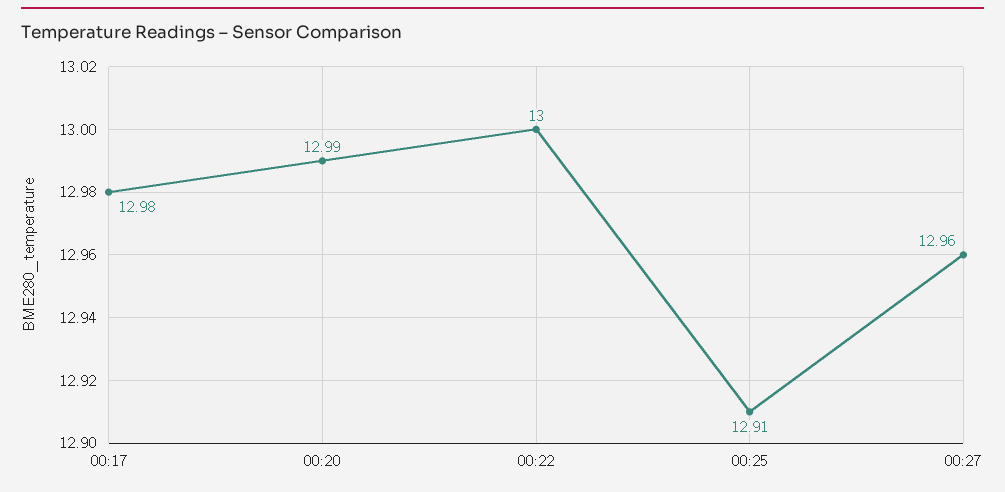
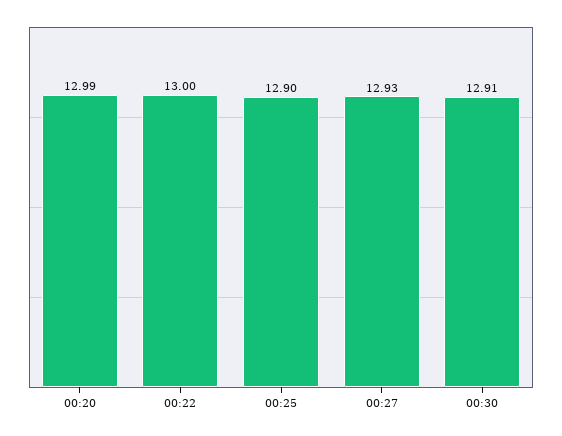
00:17: 12.98 -> none
00:25: 12.91 -> 12.9
00:27: 12.96 -> 12.93
00:30: none -> 12.91

